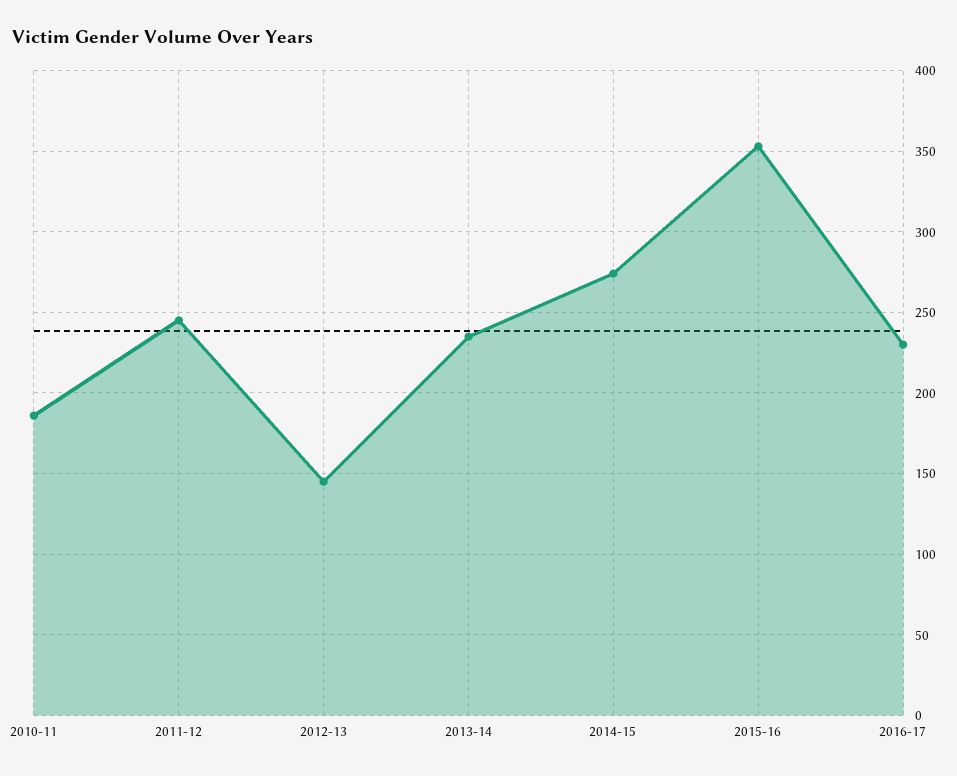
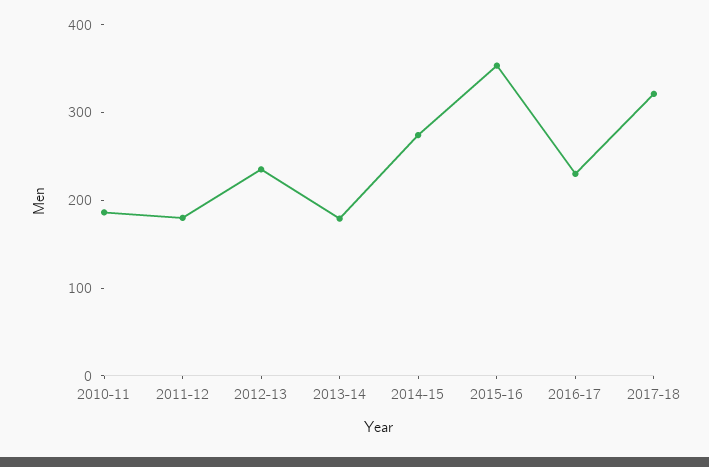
2011-12: 245 -> 180
2012-13: 145 -> 240
2013-14: 235 -> 180
2017-18: none -> 320

